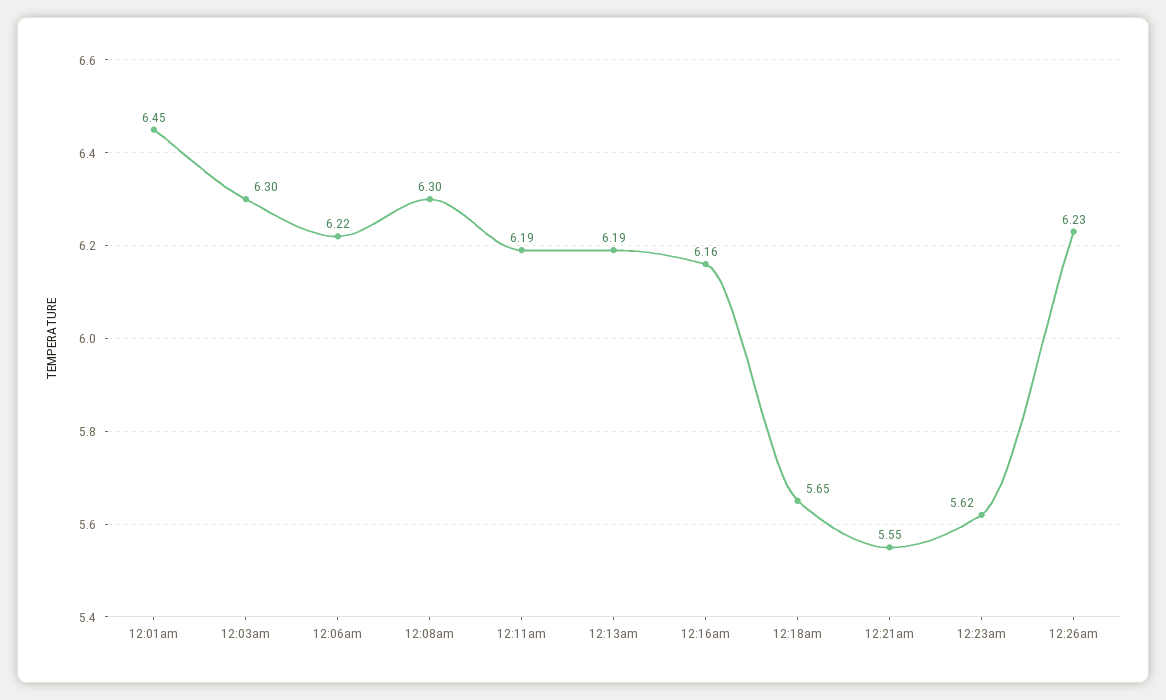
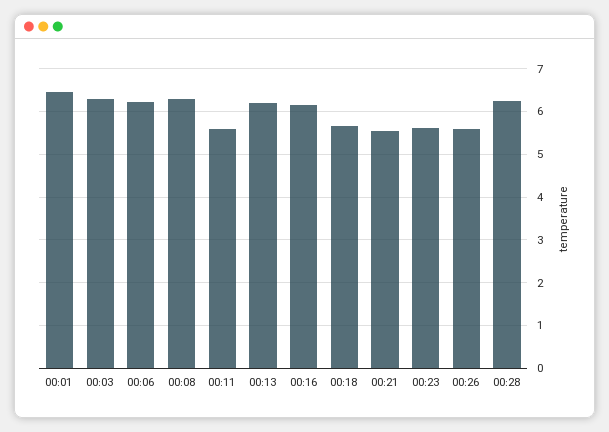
12:11am: 6.19 -> 5.6
12:26am: 6.23 -> 5.6
00:28: none -> 6.2

